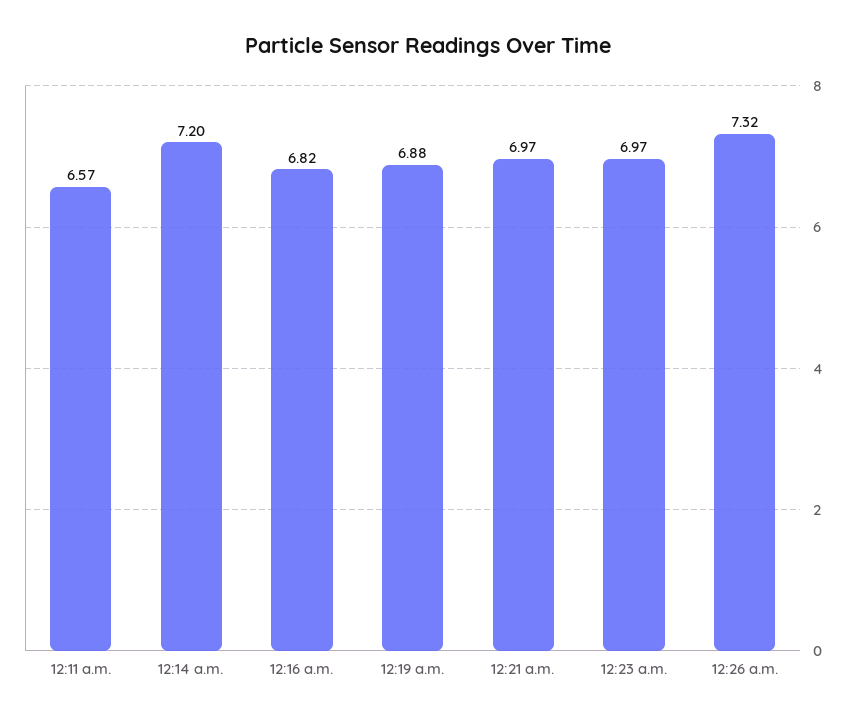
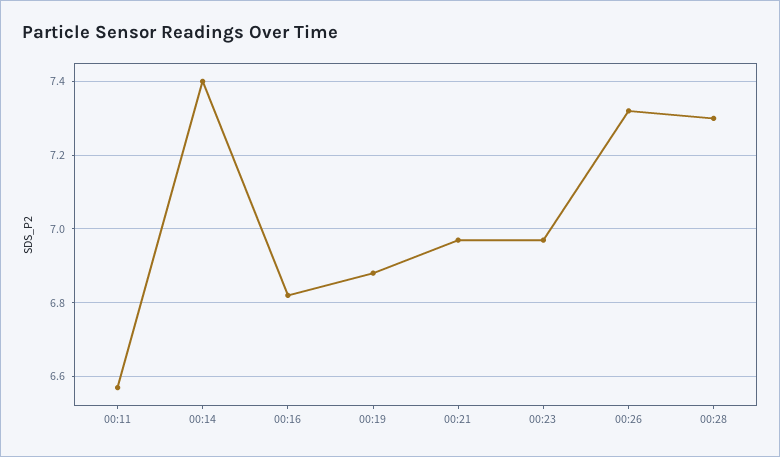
12:14 a.m.: 7.2 -> 7.4
00:28: none -> 7.3

